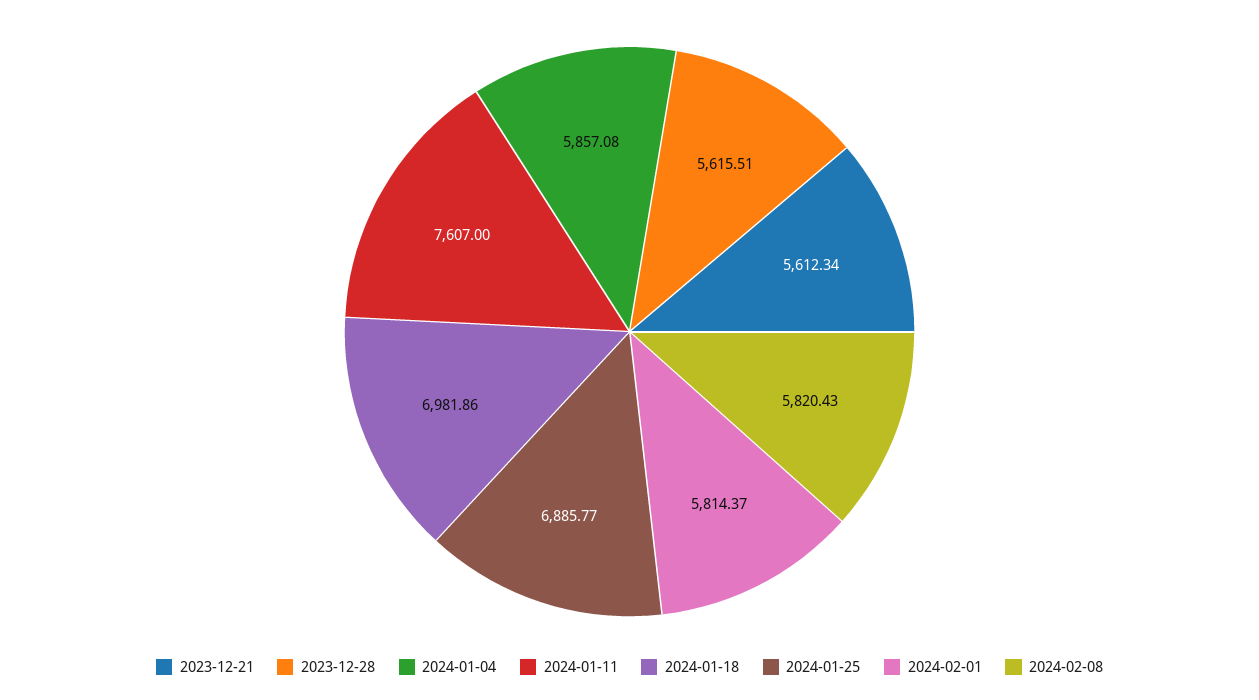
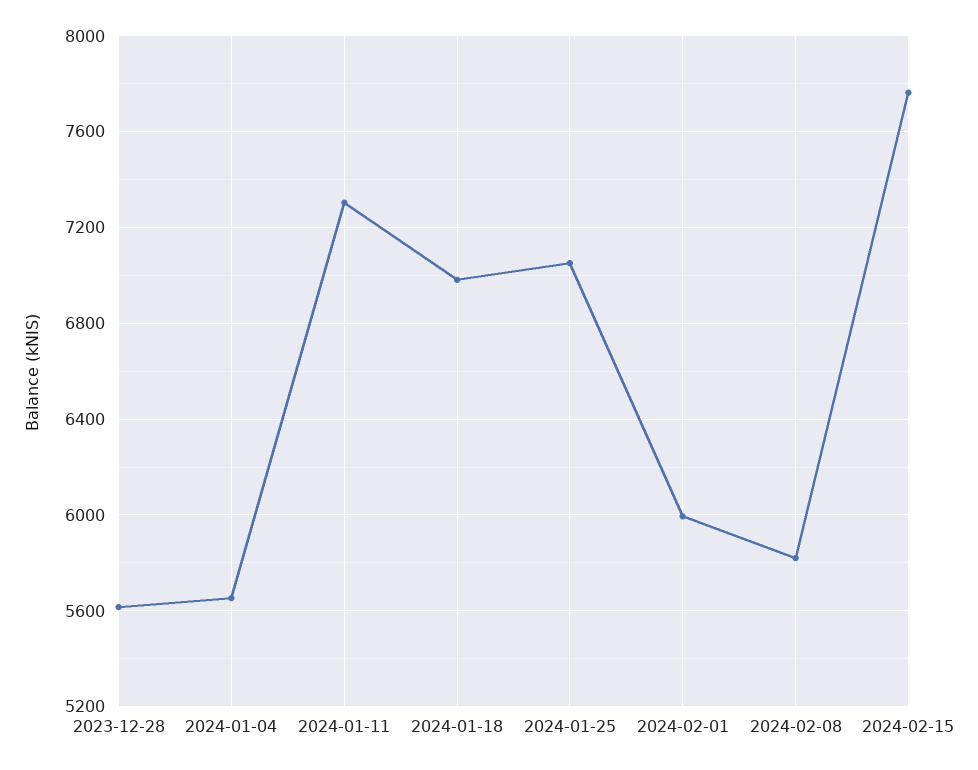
2023-12-21: 5612.34 -> none
2024-01-04: 5857.08 -> 5650
2024-01-11: 7607 -> 7300
2024-01-25: 6885.77 -> 7050
2024-02-01: 5814.37 -> 6000
2024-02-15: none -> 7750

